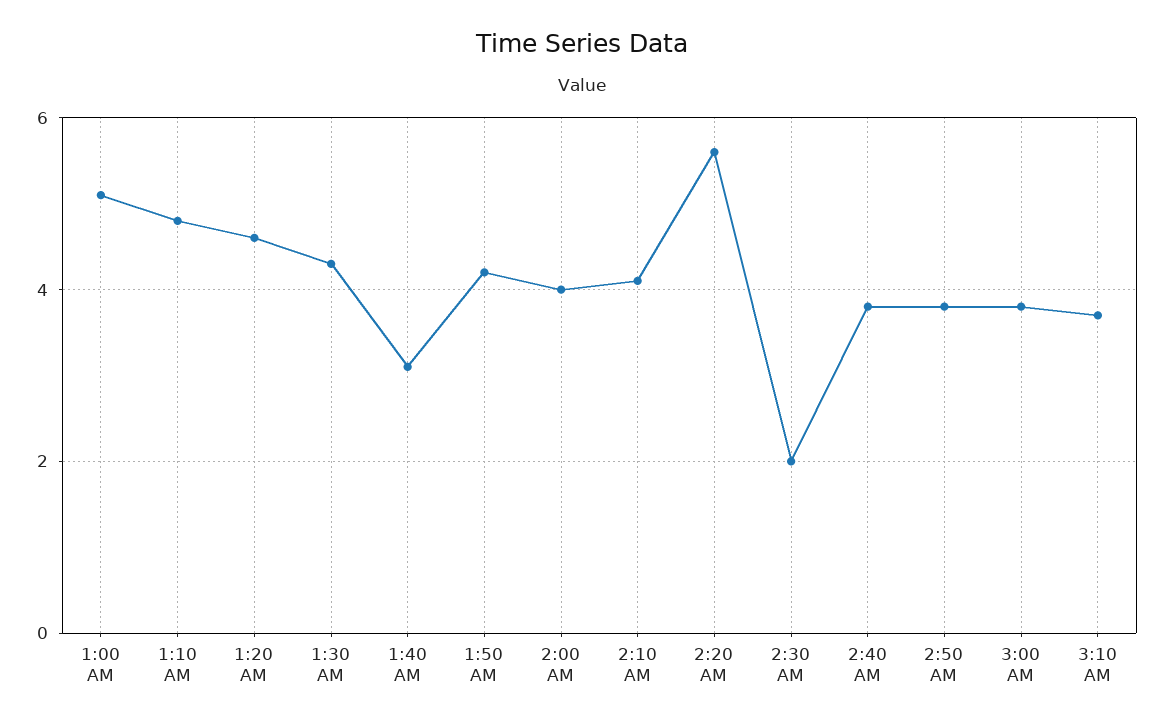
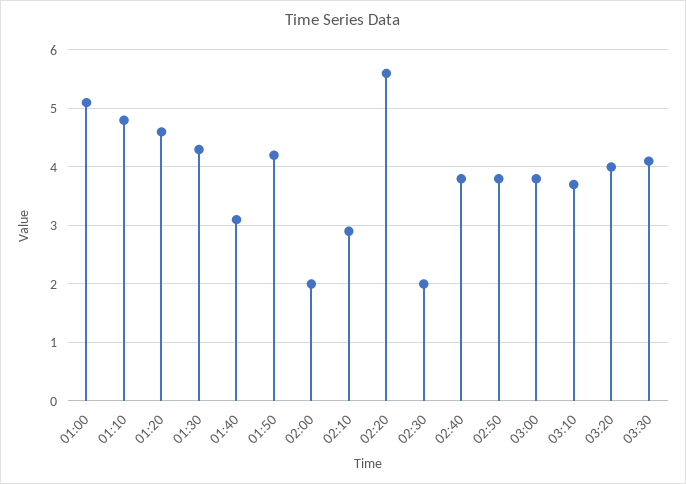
2:00 AM: 4 -> 2
2:10 AM: 4 -> 3
03:20: none -> 4
03:30: none -> 4

